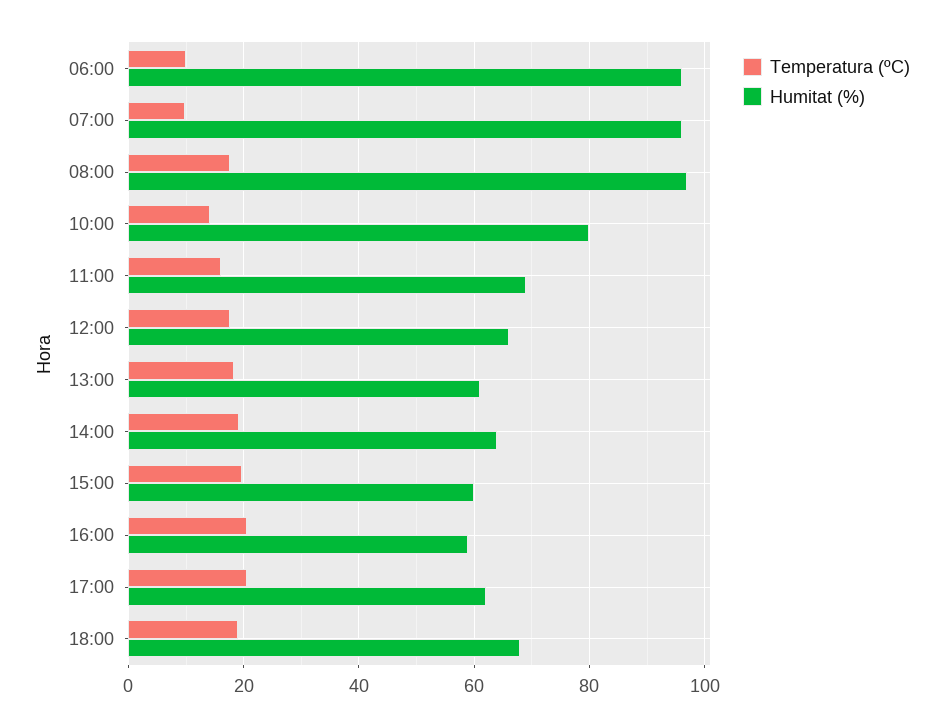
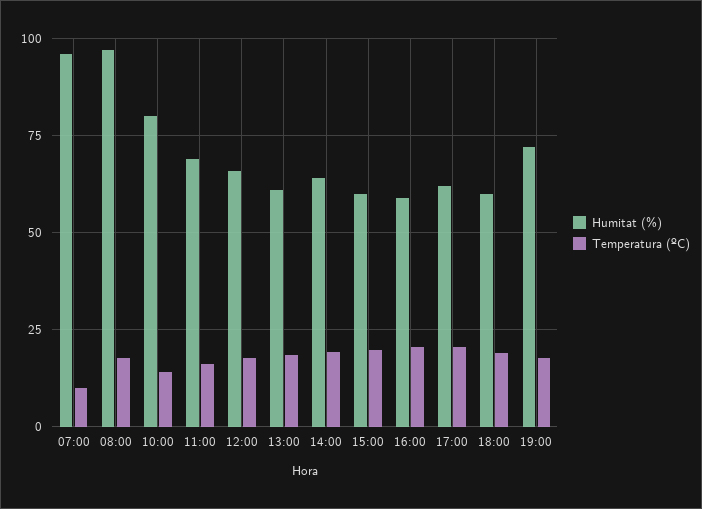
Temperatura (ºC), 06:00: 10 -> none
Humitat (%), 06:00: 96 -> none
Humitat (%), 18:00: 68 -> 60
Humitat (%), 19:00: none -> 72.5
Temperatura (ºC), 19:00: none -> 17.5

